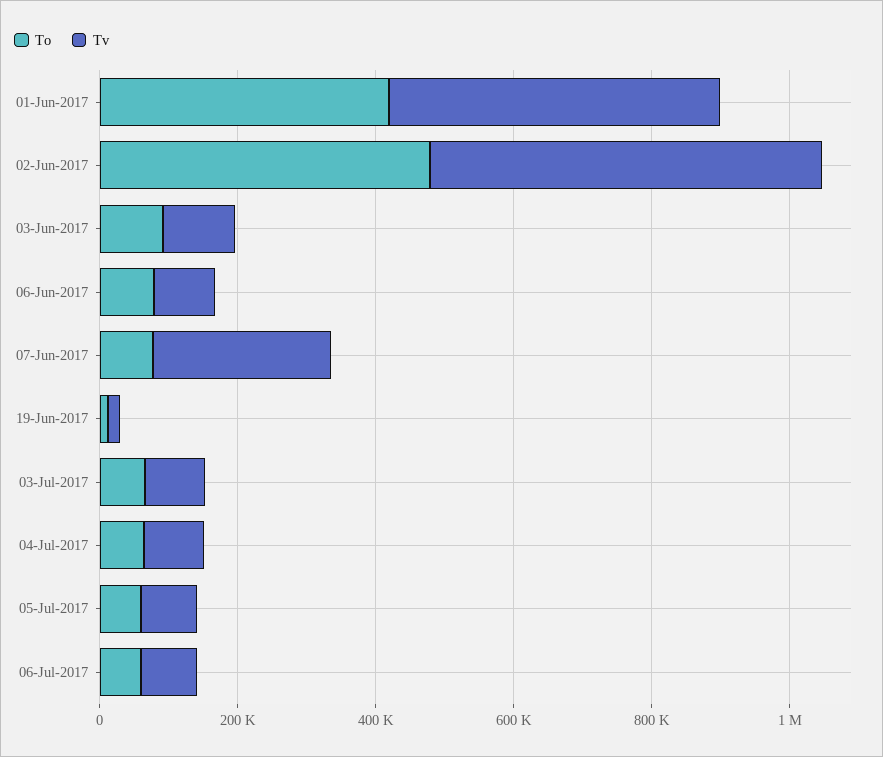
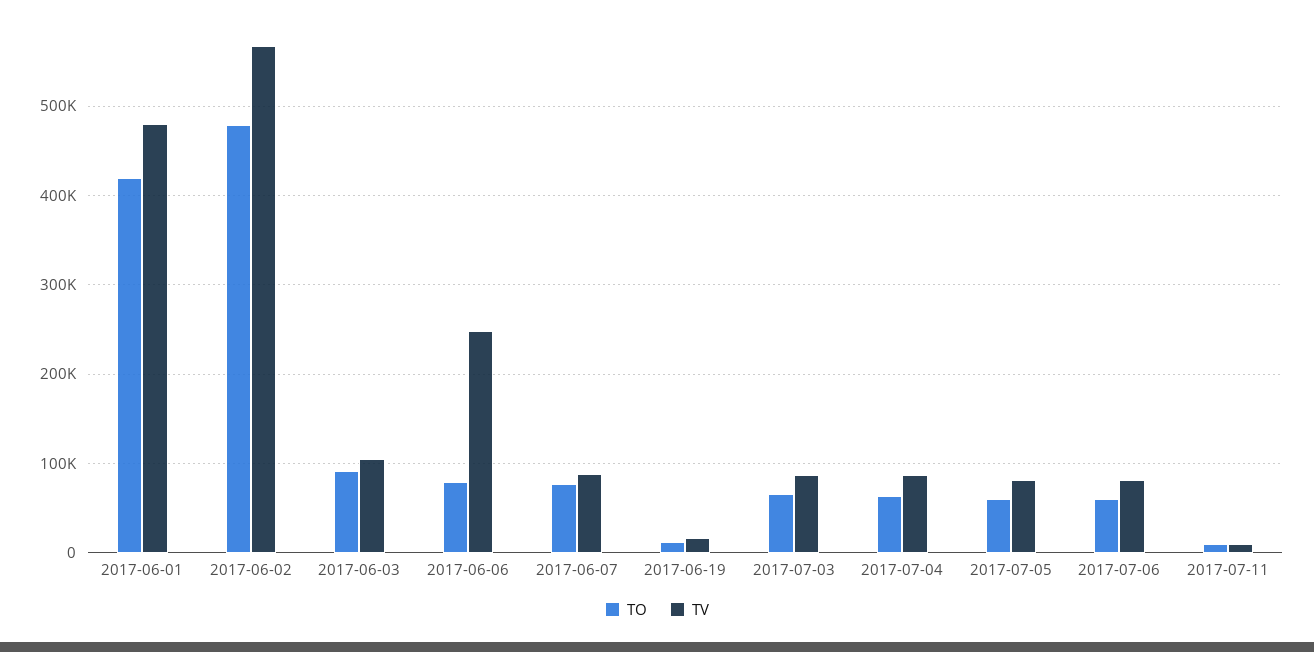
Tv, 06-Jun-2017: 100000 -> 250000
Tv, 07-Jun-2017: 250000 -> 90000
To, 2017-07-11: none -> 10000
Tv, 2017-07-11: none -> 10000

